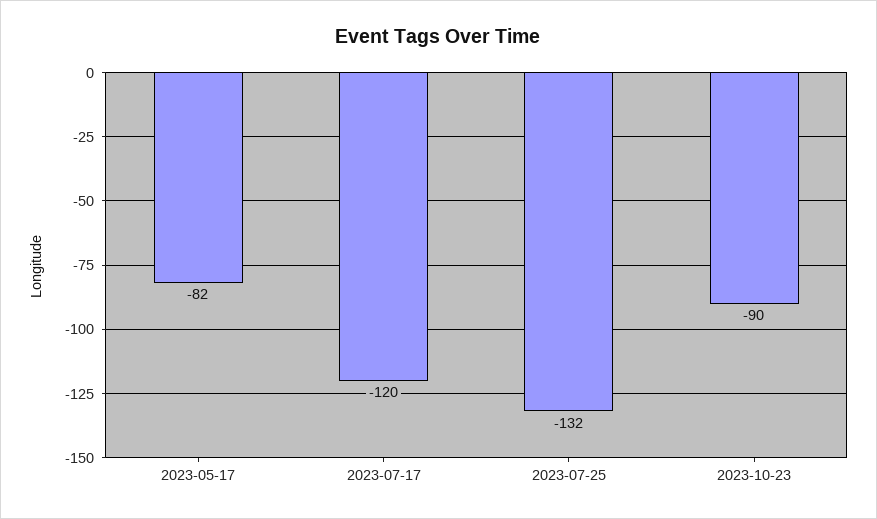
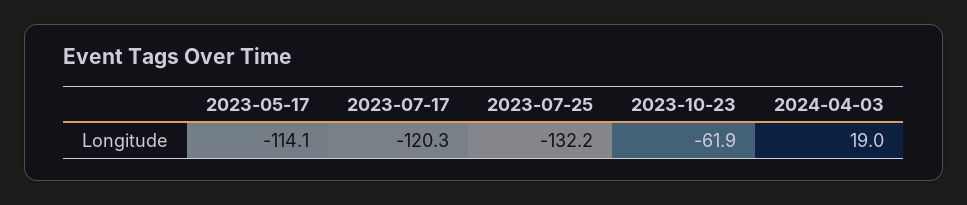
2023-05-17: -82 -> -114.1
2023-10-23: -90 -> -61.9
2024-04-03: none -> 19

